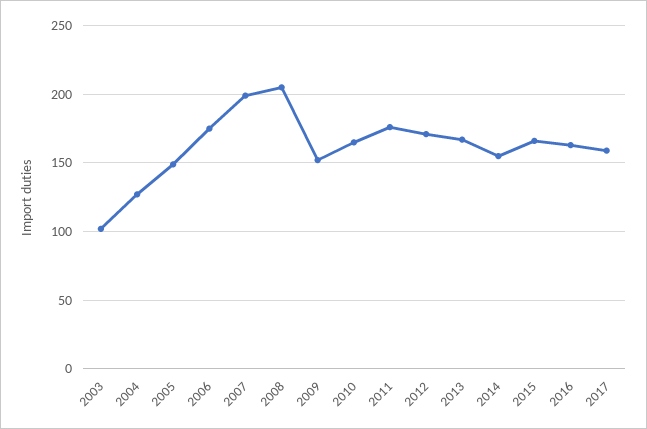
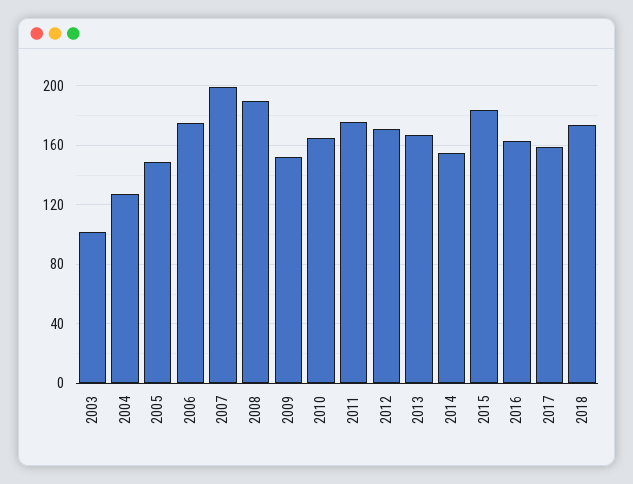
2008: 205 -> 190
2015: 165 -> 185
2018: none -> 175

